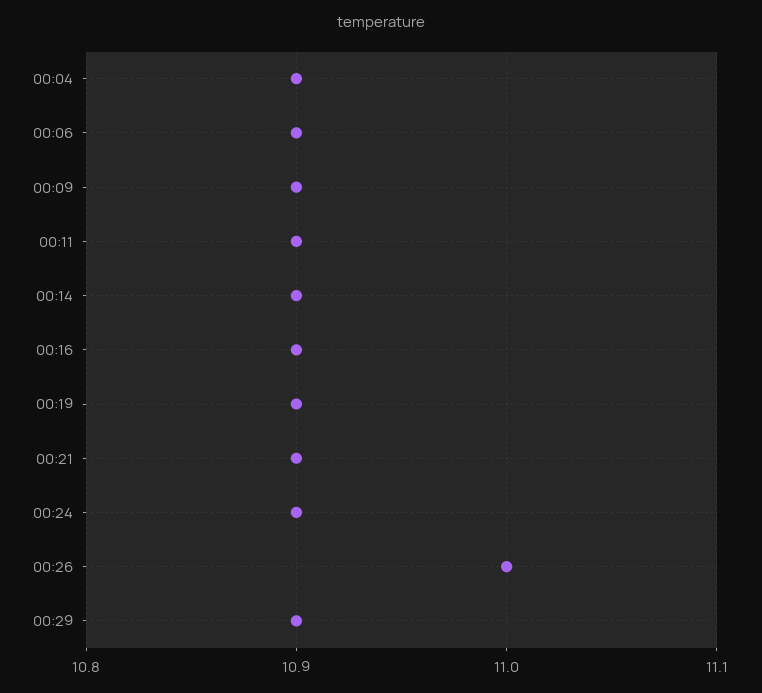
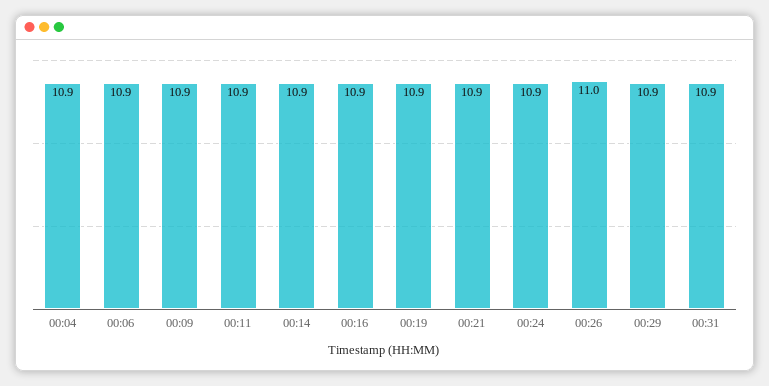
00:31: none -> 10.9

